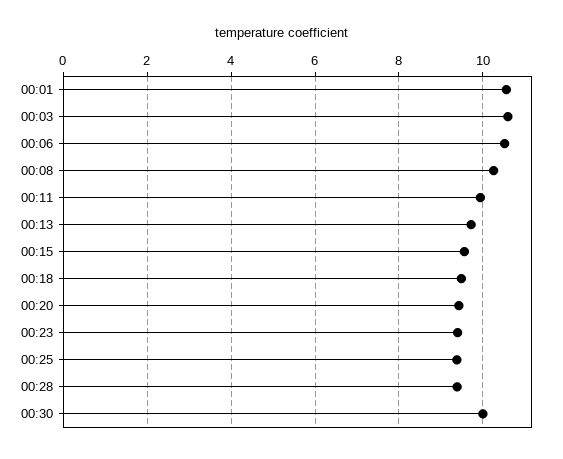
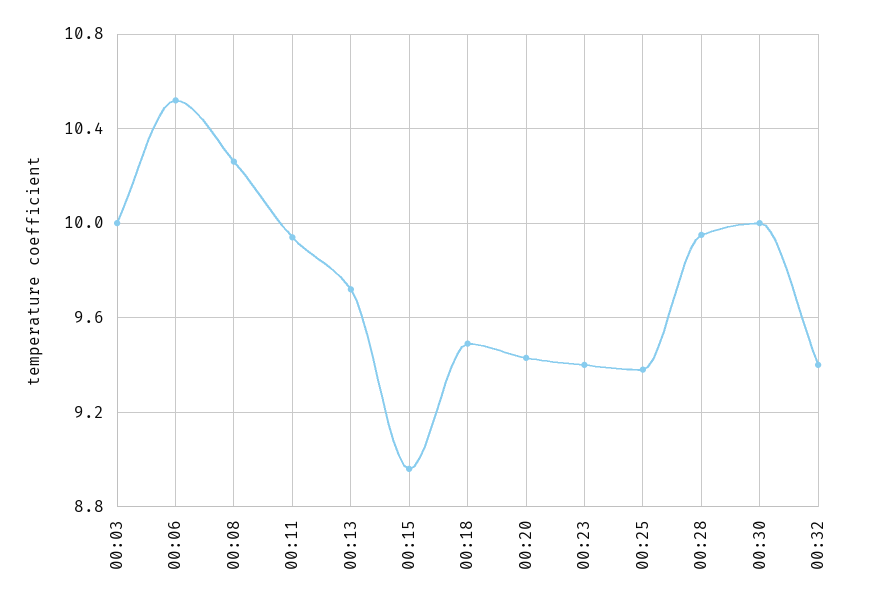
00:01: 10.6 -> none
00:03: 10.6 -> 10
00:15: 9.6 -> 8.95
00:28: 9.4 -> 9.95
00:32: none -> 9.4

